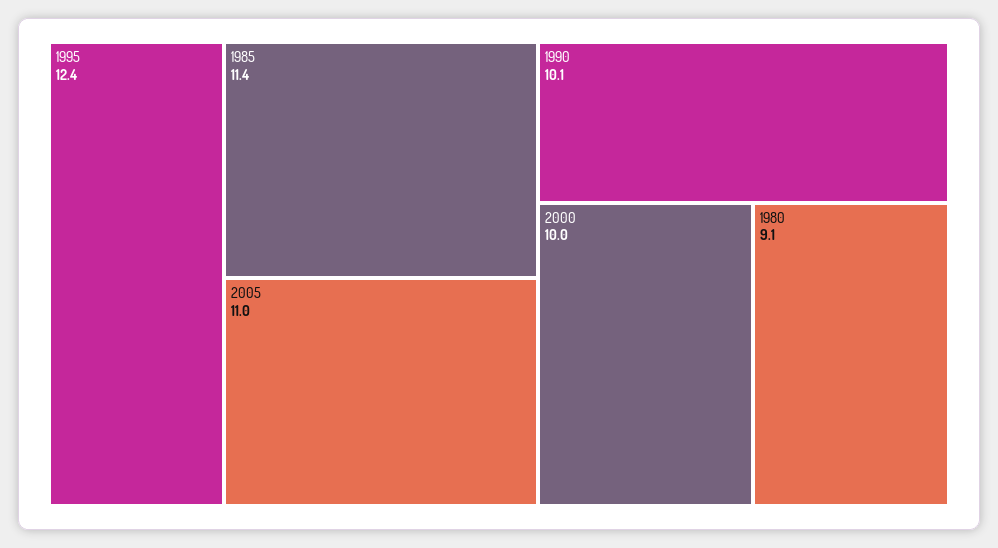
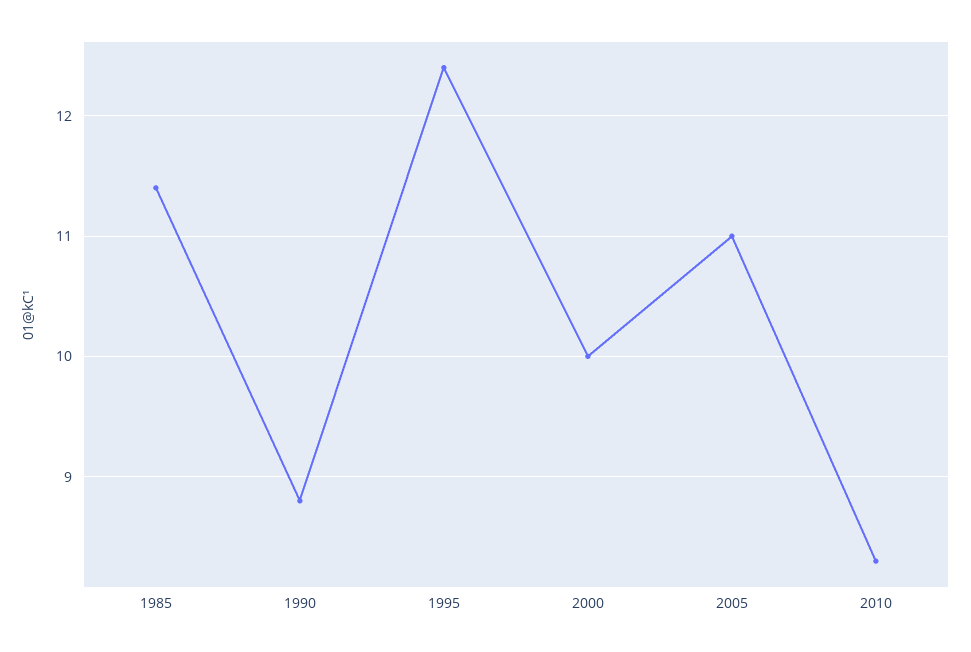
1990: 10.1 -> 8.8
1980: 9.1 -> none
2010: none -> 8.3

